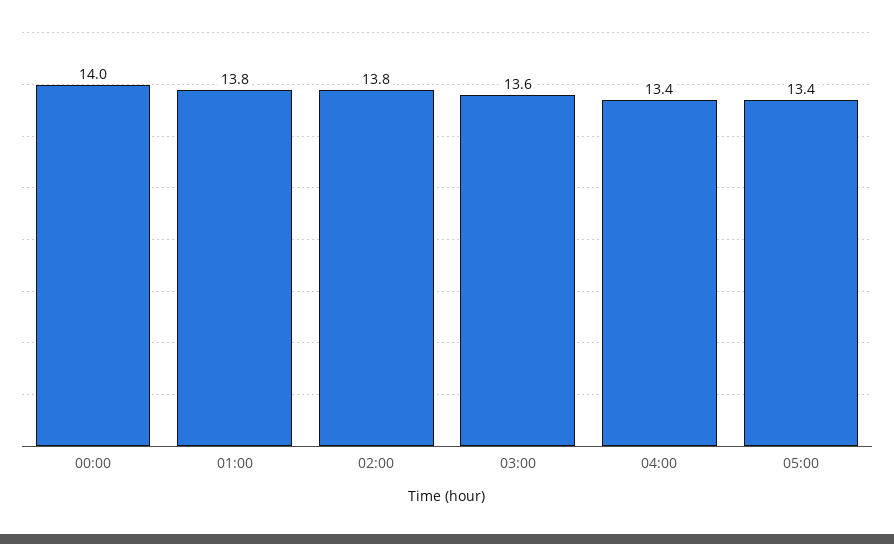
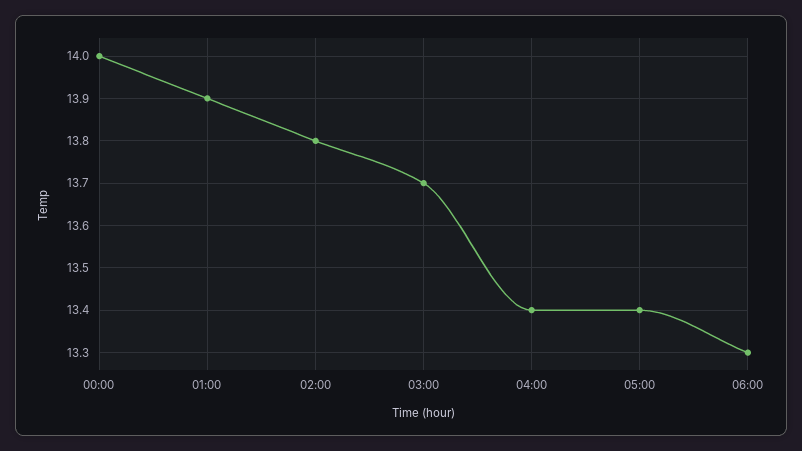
01:00: 13.8 -> 13.9
03:00: 13.6 -> 13.7
06:00: none -> 13.3

